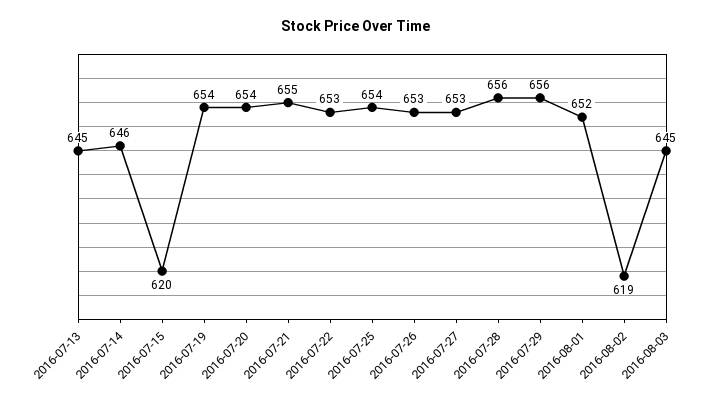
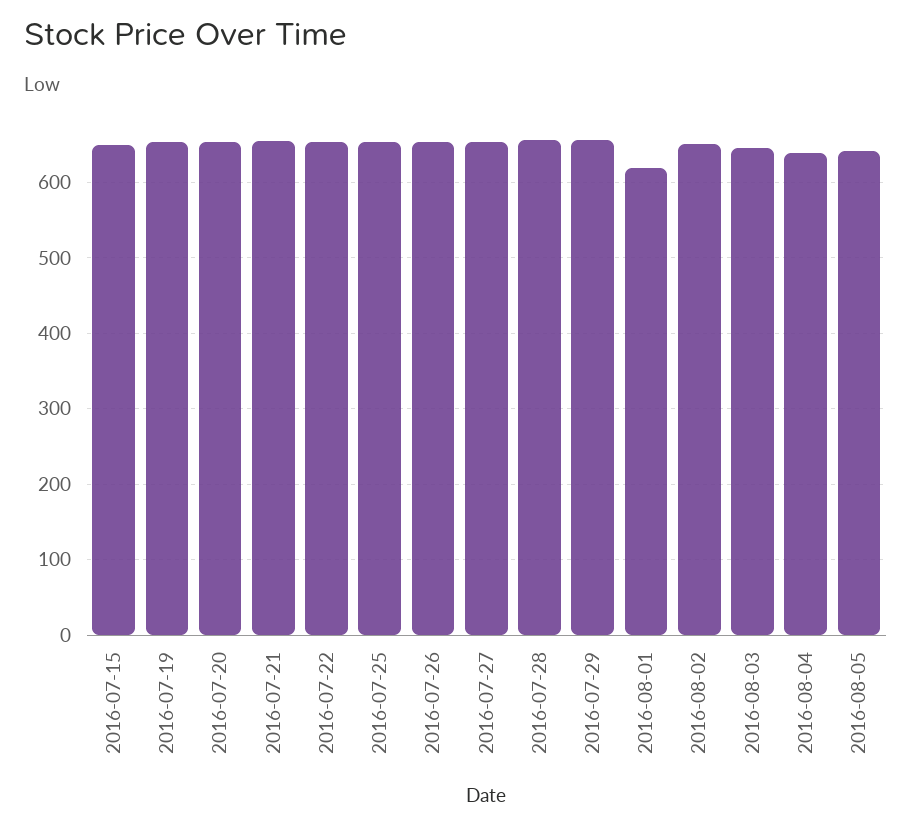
2016-07-13: 645 -> none
2016-07-14: 646 -> none
2016-07-15: 620 -> 650
2016-08-01: 652 -> 620
2016-08-02: 619 -> 650
2016-08-04: none -> 640
2016-08-05: none -> 640

